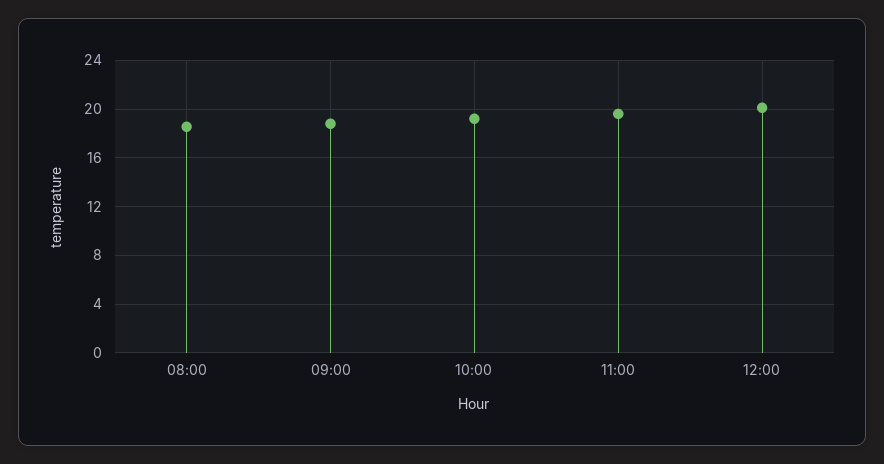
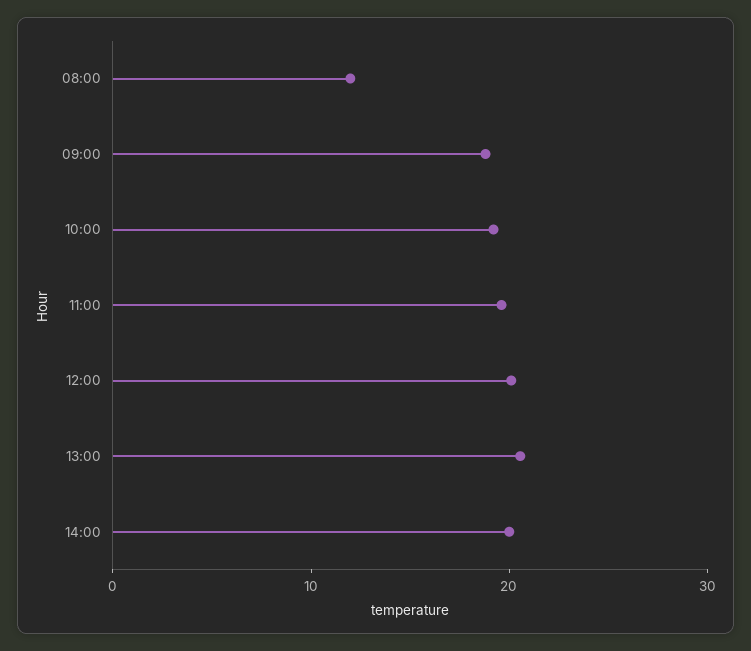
08:00: 18.5 -> 12
13:00: none -> 20
14:00: none -> 20

